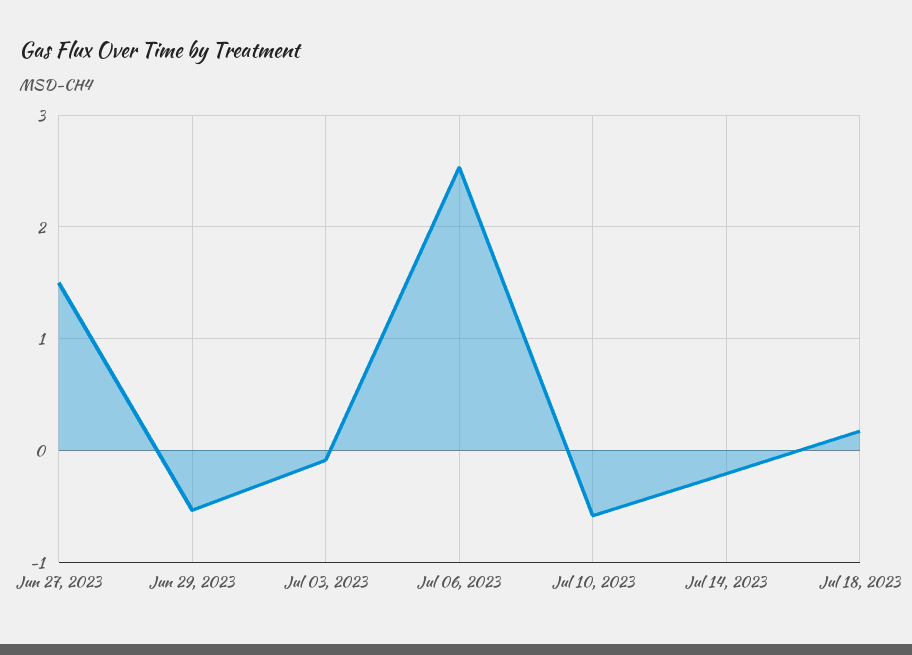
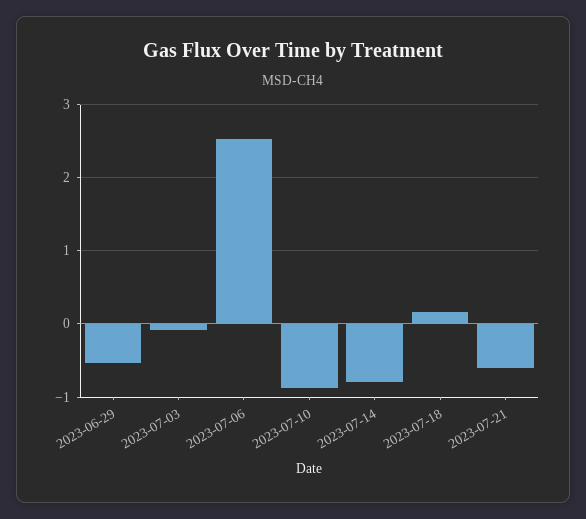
Jun 27, 2023: 1.5 -> none
Jul 10, 2023: -0.6 -> -0.9
Jul 14, 2023: -0.2 -> -0.8
2023-07-21: none -> -0.6

